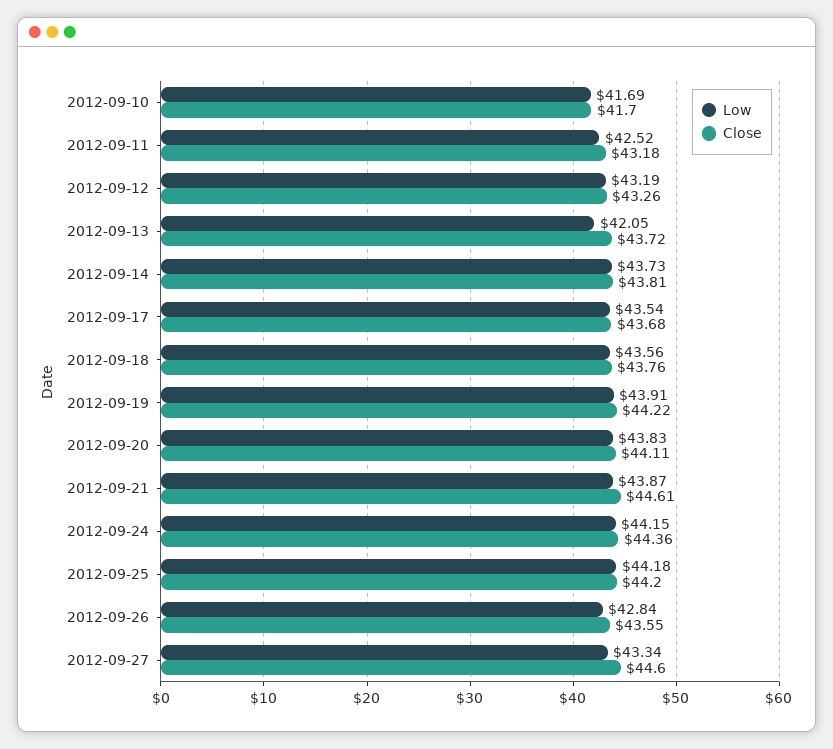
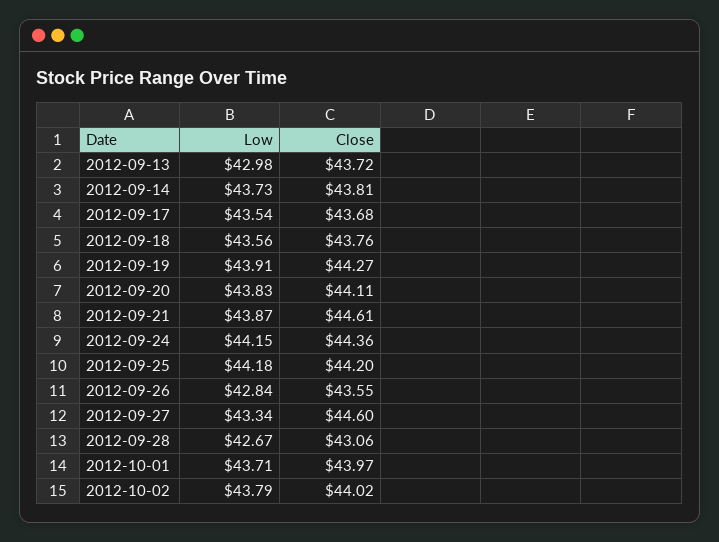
Low, 2012-09-10: 41.69 -> none
Close, 2012-09-10: 41.7 -> none
Low, 2012-09-11: 42.52 -> none
Close, 2012-09-11: 43.18 -> none
Low, 2012-09-12: 43.19 -> none
Close, 2012-09-12: 43.26 -> none
Low, 2012-09-13: 42.05 -> 42.98
Close, 2012-09-19: 44.22 -> 44.27
Low, 2012-09-28: none -> 42.67
Close, 2012-09-28: none -> 43.06
Low, 2012-10-01: none -> 43.71
Close, 2012-10-01: none -> 43.97
Low, 2012-10-02: none -> 43.79
Close, 2012-10-02: none -> 44.02

